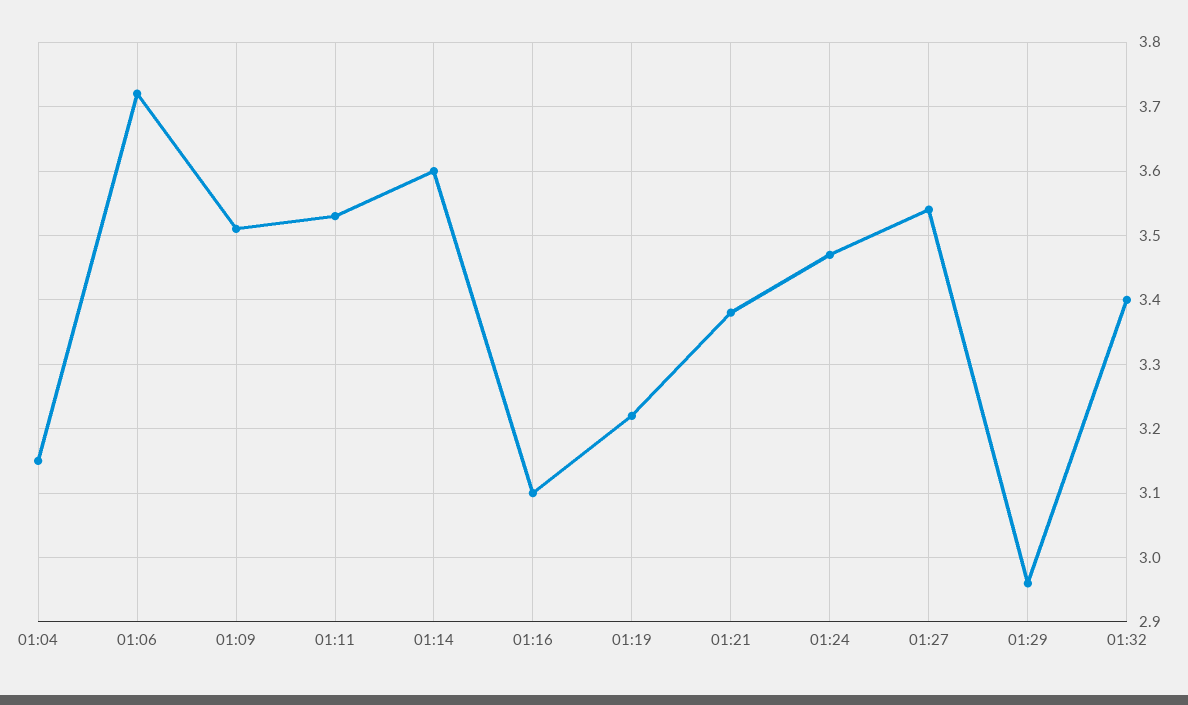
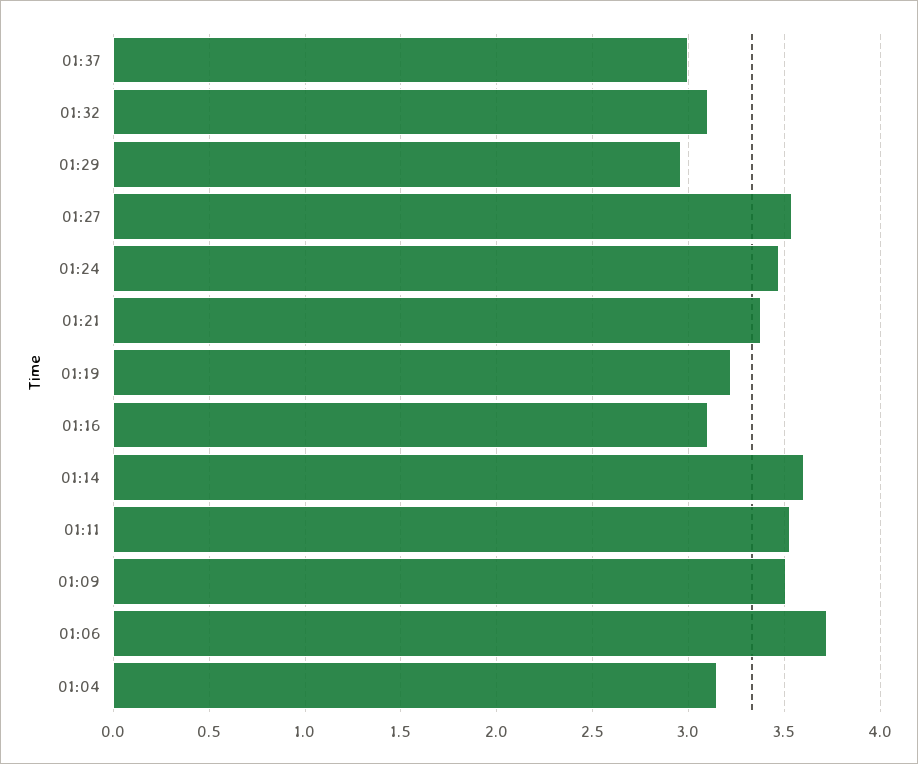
01:32: 3.4 -> 3.1
01:37: none -> 3

